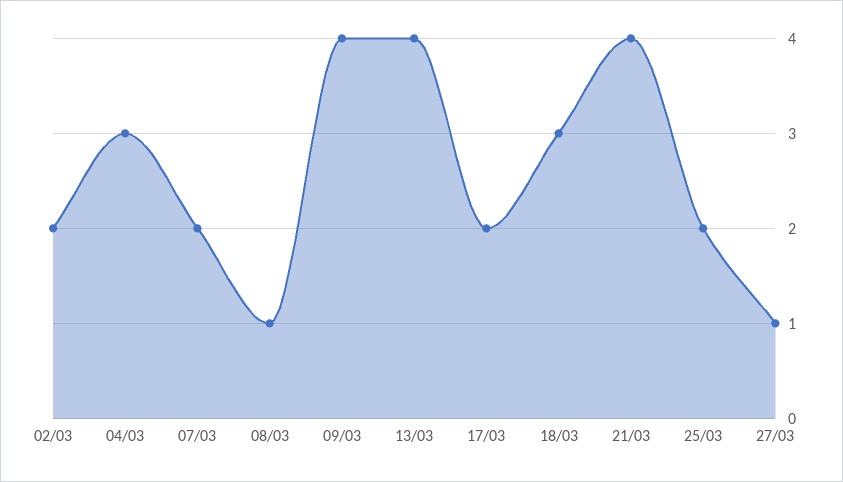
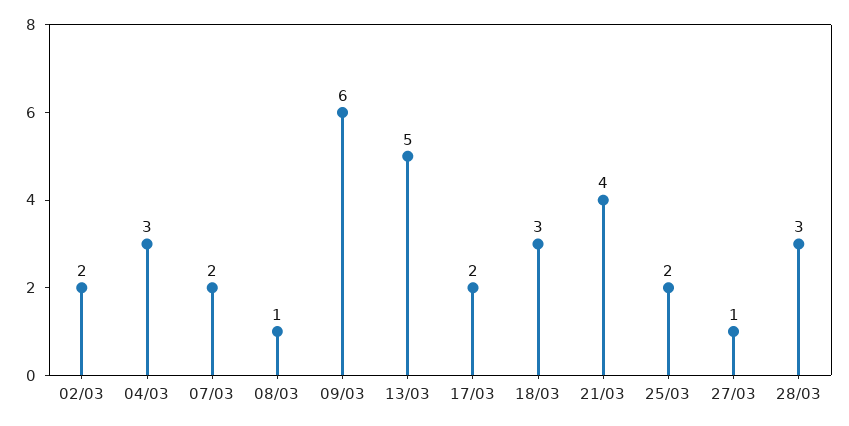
09/03: 4 -> 6
13/03: 4 -> 5
28/03: none -> 3

